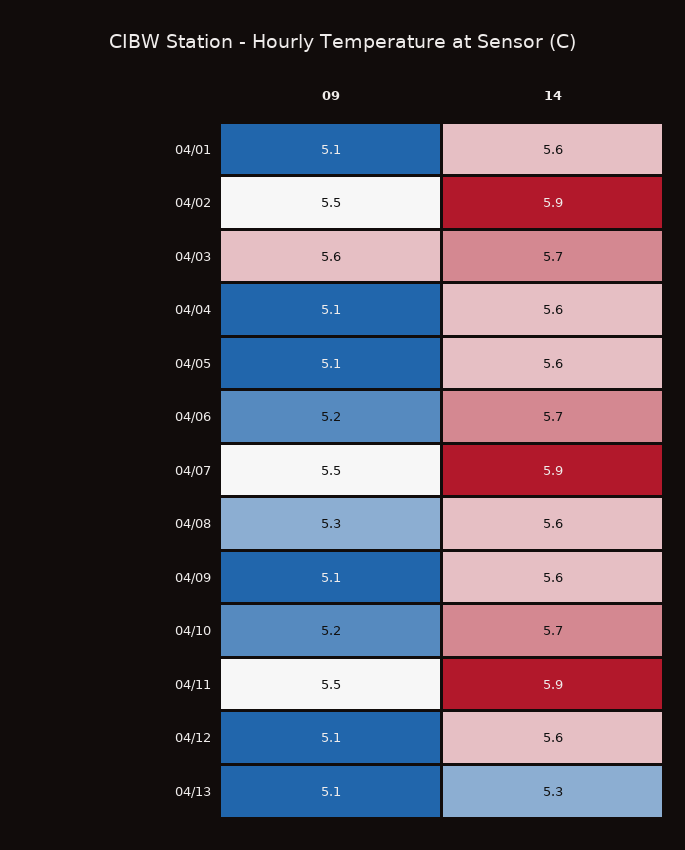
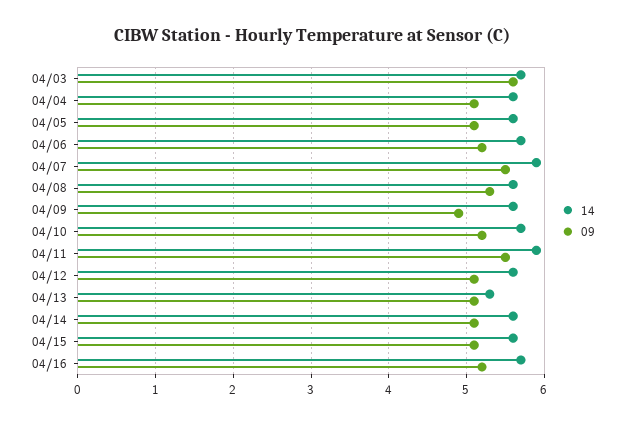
09, 04/01: 5.1 -> none
14, 04/01: 5.6 -> none
09, 04/02: 5.5 -> none
14, 04/02: 5.9 -> none
09, 04/09: 5.1 -> 4.9
14, 04/14: none -> 5.6
09, 04/14: none -> 5.1
14, 04/15: none -> 5.6
09, 04/15: none -> 5.1
14, 04/16: none -> 5.7
09, 04/16: none -> 5.2

